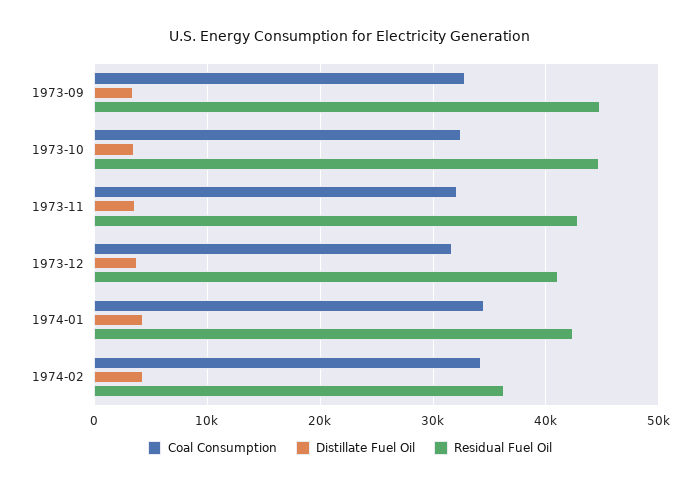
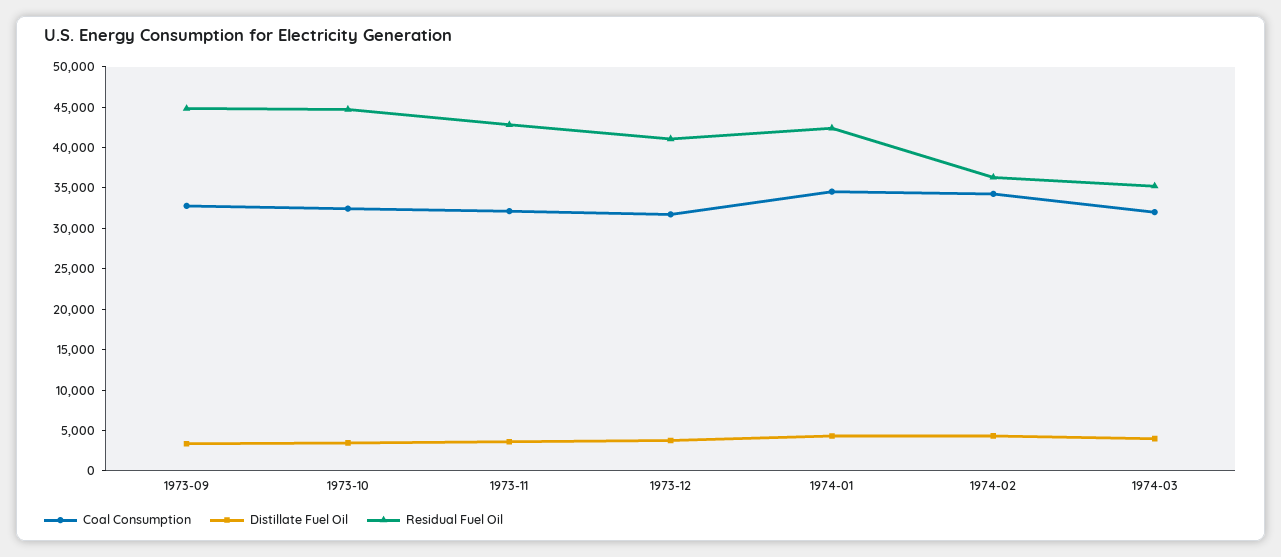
Coal Consumption, 1974-03: none -> 32000
Distillate Fuel Oil, 1974-03: none -> 4000
Residual Fuel Oil, 1974-03: none -> 35000

